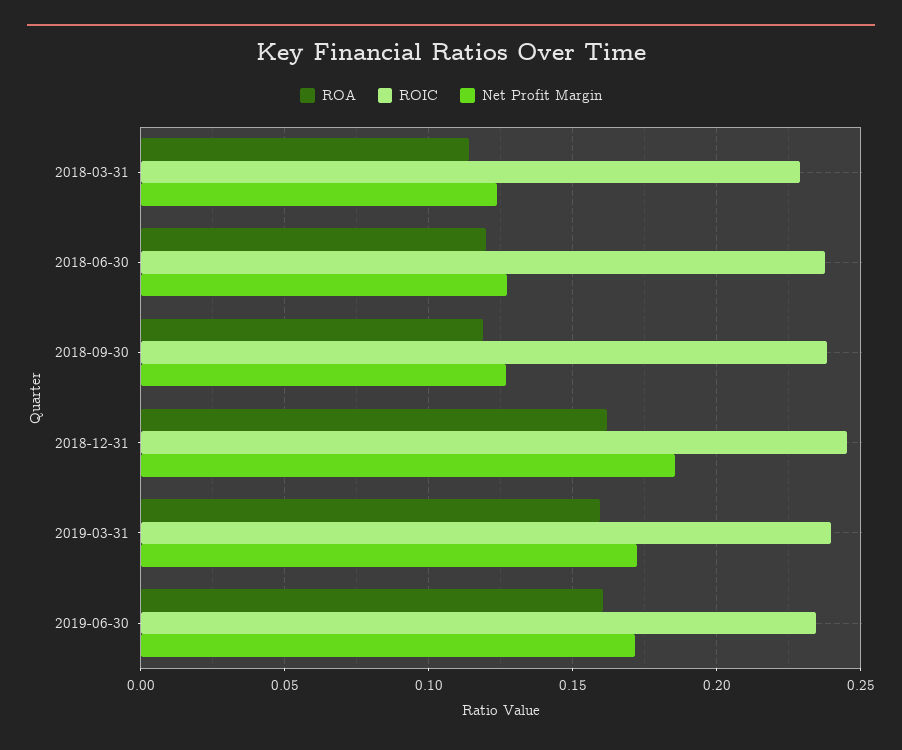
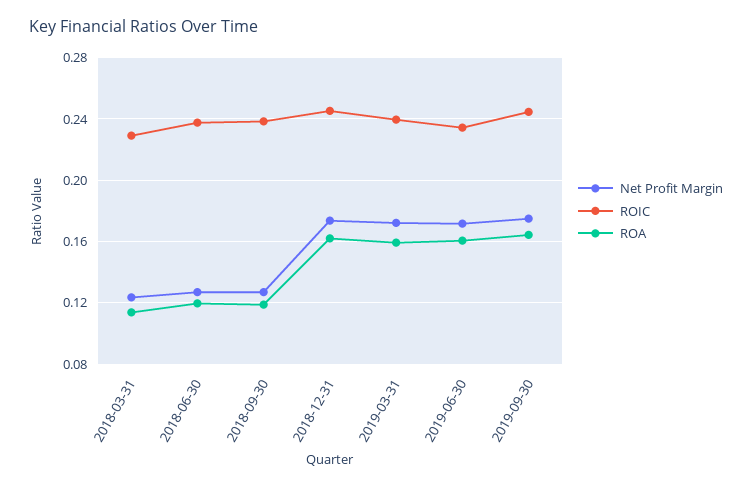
Net Profit Margin, 2018-12-31: 0.185 -> 0.175
Net Profit Margin, 2019-09-30: none -> 0.175
ROIC, 2019-09-30: none -> 0.245
ROA, 2019-09-30: none -> 0.165

